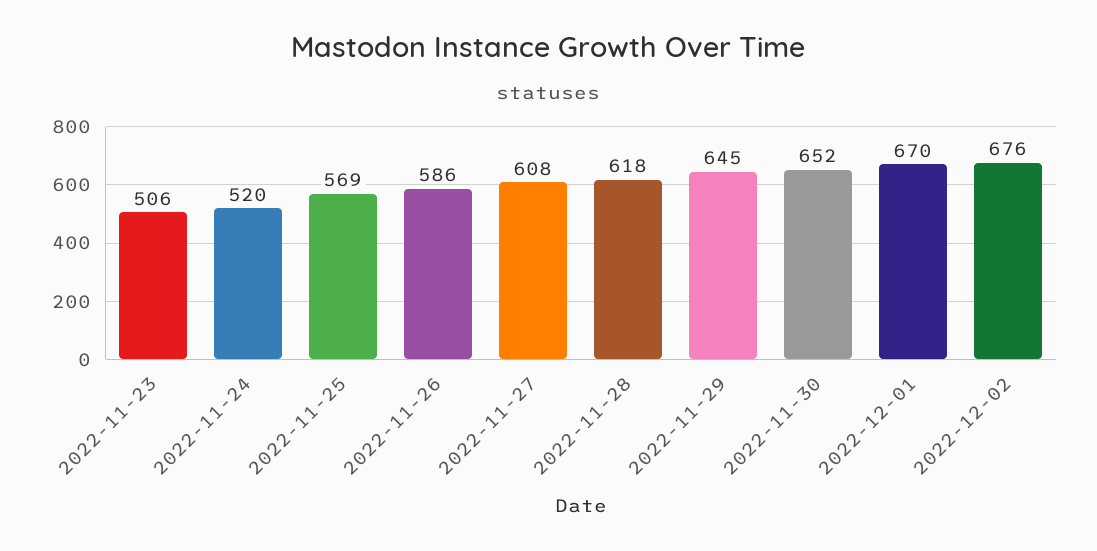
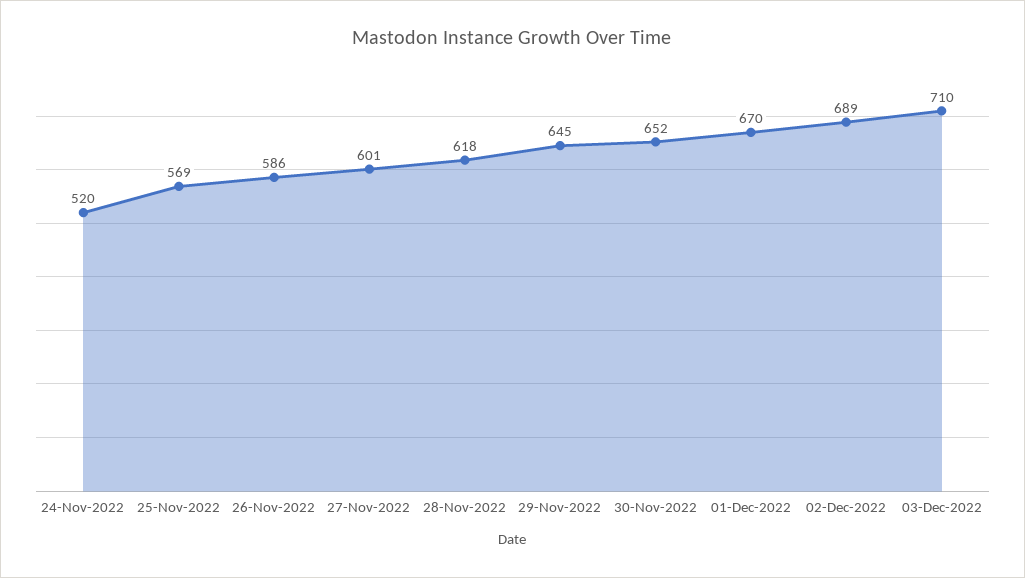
2022-11-23: 506 -> none
2022-11-27: 608 -> 601
2022-12-02: 676 -> 689
03-Dec-2022: none -> 710

